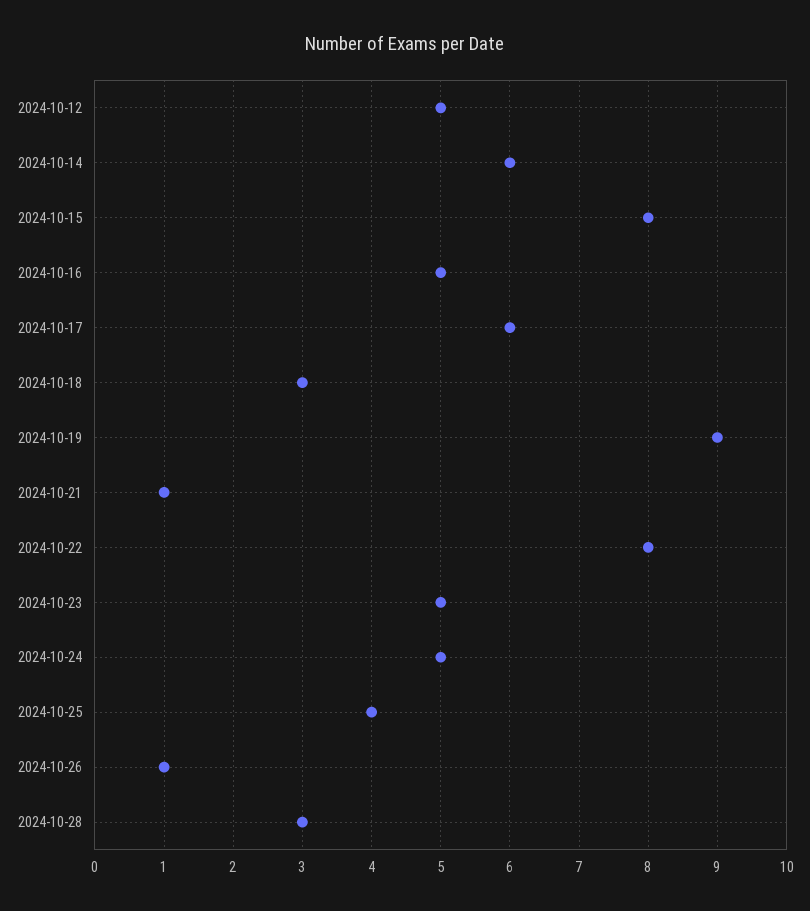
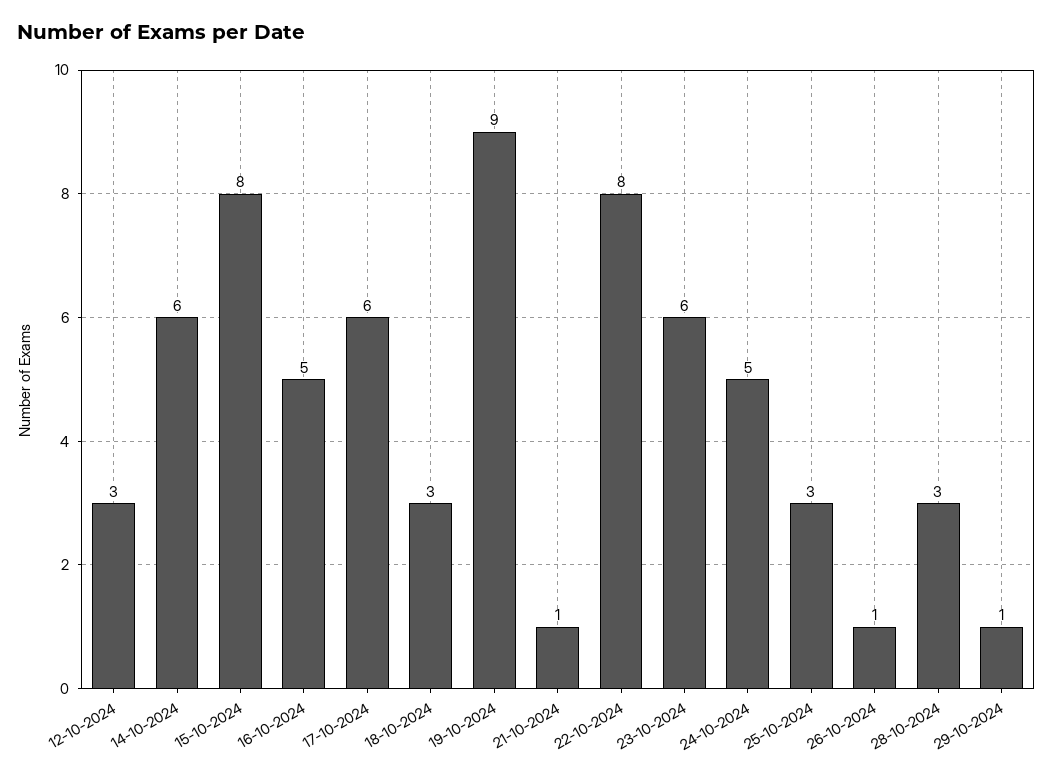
2024-10-12: 5 -> 3
2024-10-23: 5 -> 6
2024-10-25: 4 -> 3
29-10-2024: none -> 1

